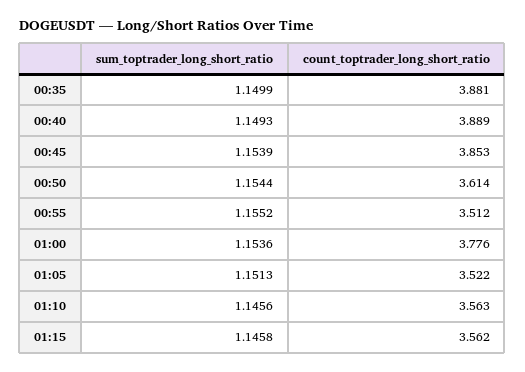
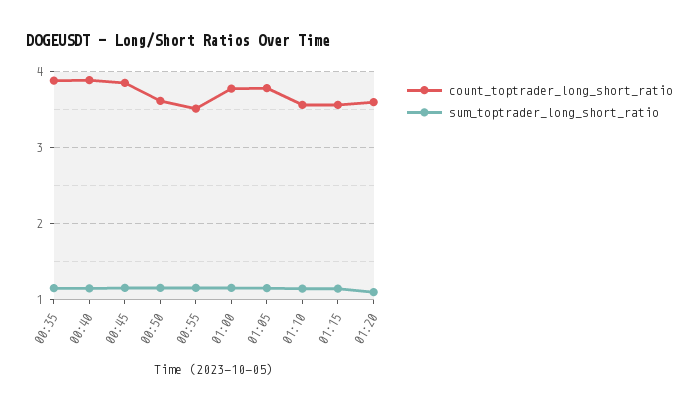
count_toptrader_long_short_ratio, 01:05: 3.522 -> 3.8
count_toptrader_long_short_ratio, 01:20: none -> 3.6
sum_toptrader_long_short_ratio, 01:20: none -> 1.1

